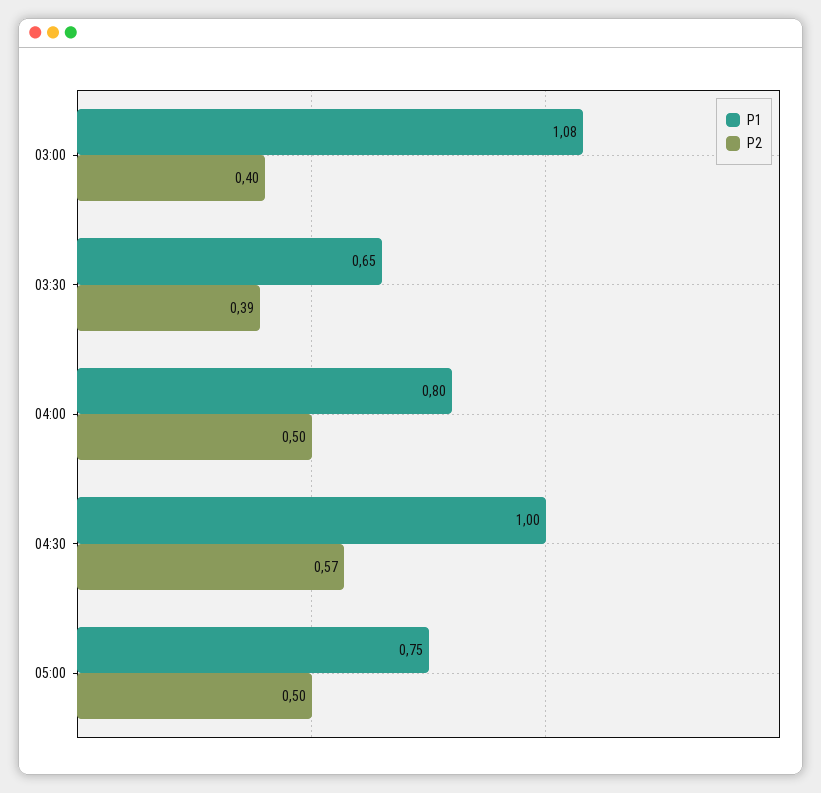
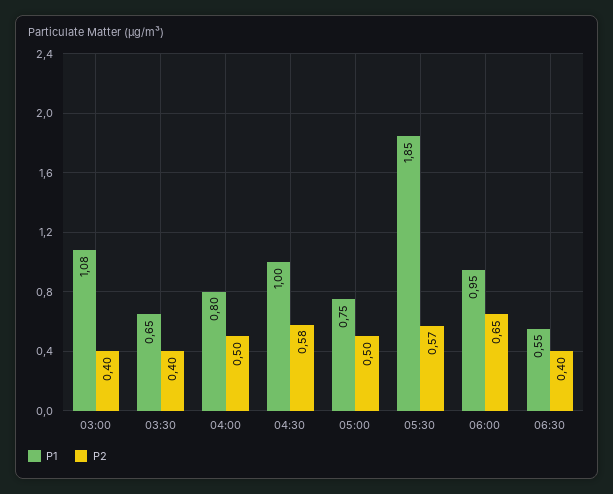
P2, 03:30: 0.39 -> 0.4
P2, 04:30: 0.57 -> 0.58
P1, 05:30: none -> 1.85
P2, 05:30: none -> 0.57
P1, 06:00: none -> 0.95
P2, 06:00: none -> 0.65
P1, 06:30: none -> 0.55
P2, 06:30: none -> 0.4

